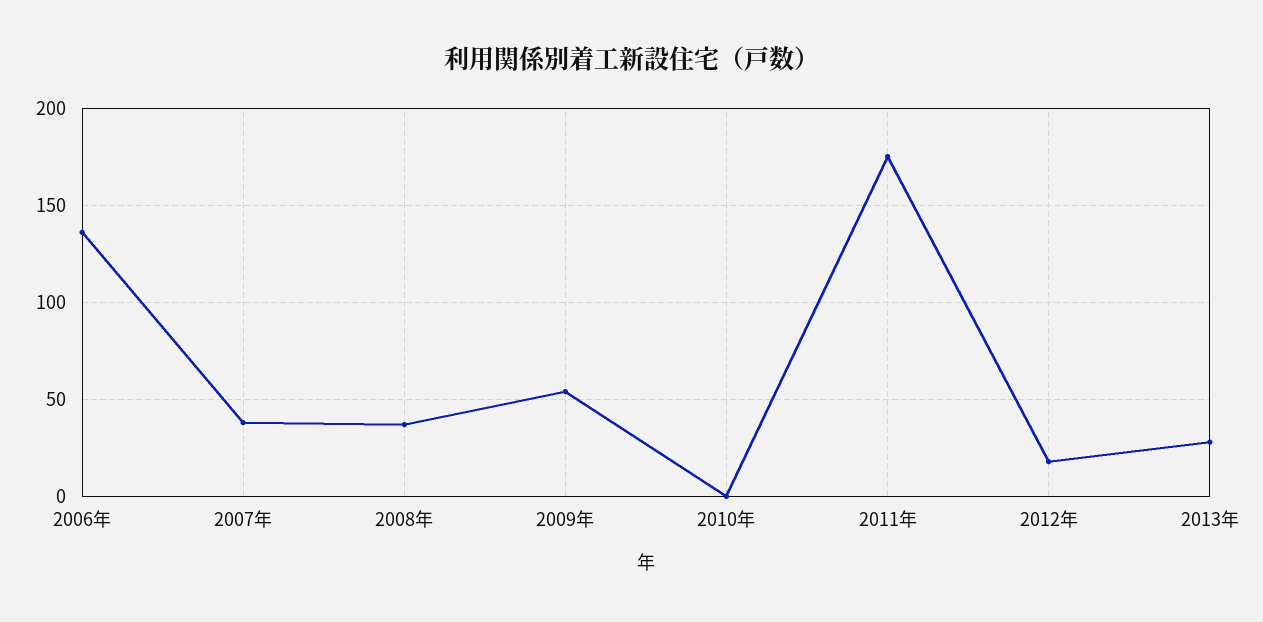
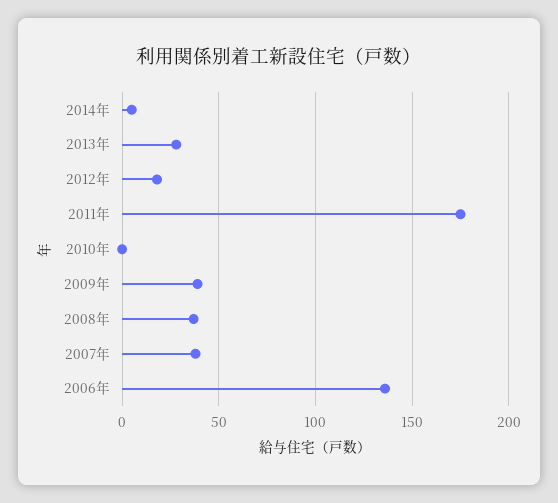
2009年: 55 -> 40
2014年: none -> 5

